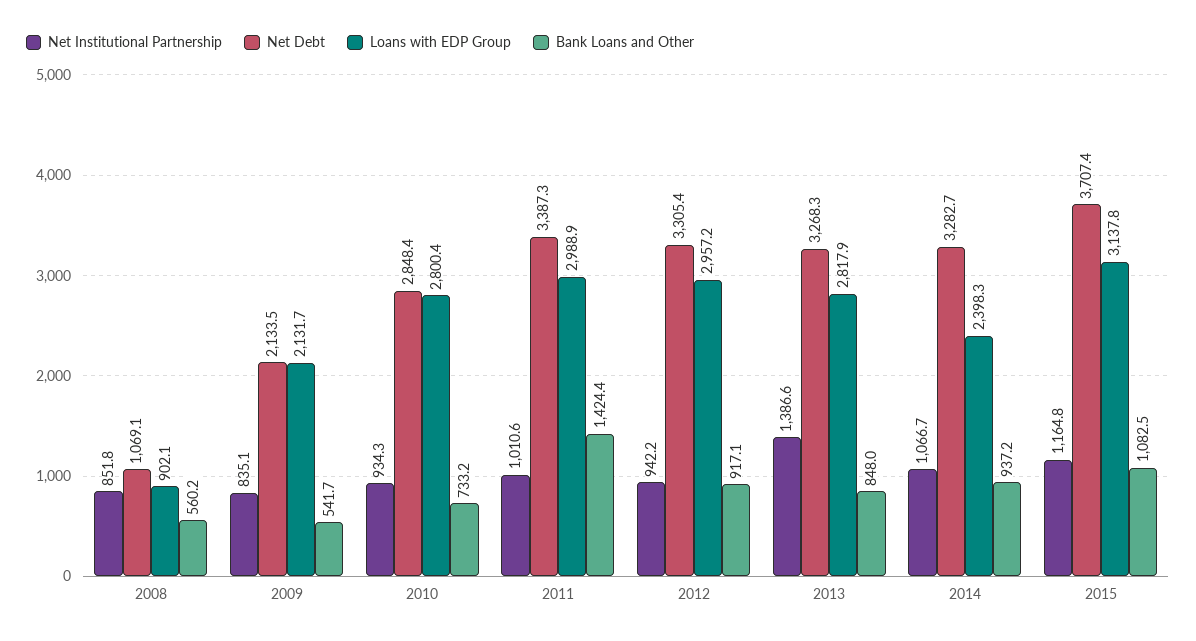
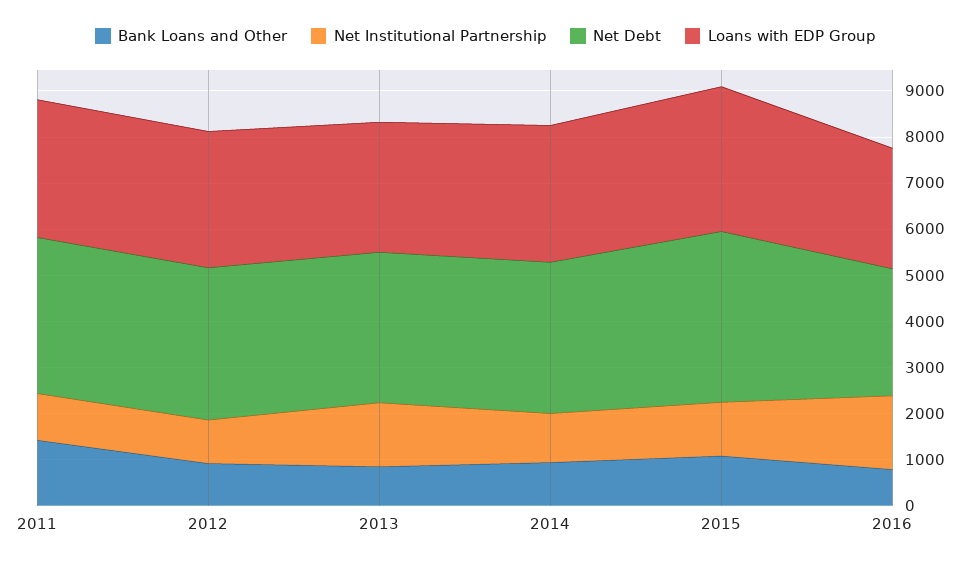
Net Institutional Partnership, 2008: 851.8 -> none
Net Debt, 2008: 1069.1 -> none
Loans with EDP Group, 2008: 902.1 -> none
Bank Loans and Other, 2008: 560.2 -> none
Net Institutional Partnership, 2009: 835.1 -> none
Net Debt, 2009: 2133.5 -> none
Loans with EDP Group, 2009: 2131.7 -> none
Bank Loans and Other, 2009: 541.7 -> none
Net Institutional Partnership, 2010: 934.3 -> none
Net Debt, 2010: 2848.4 -> none
Loans with EDP Group, 2010: 2800.4 -> none
Bank Loans and Other, 2010: 733.2 -> none
Loans with EDP Group, 2014: 2398.3 -> 3000
Bank Loans and Other, 2016: none -> 800
Net Institutional Partnership, 2016: none -> 1600
Net Debt, 2016: none -> 2800
Loans with EDP Group, 2016: none -> 2600

